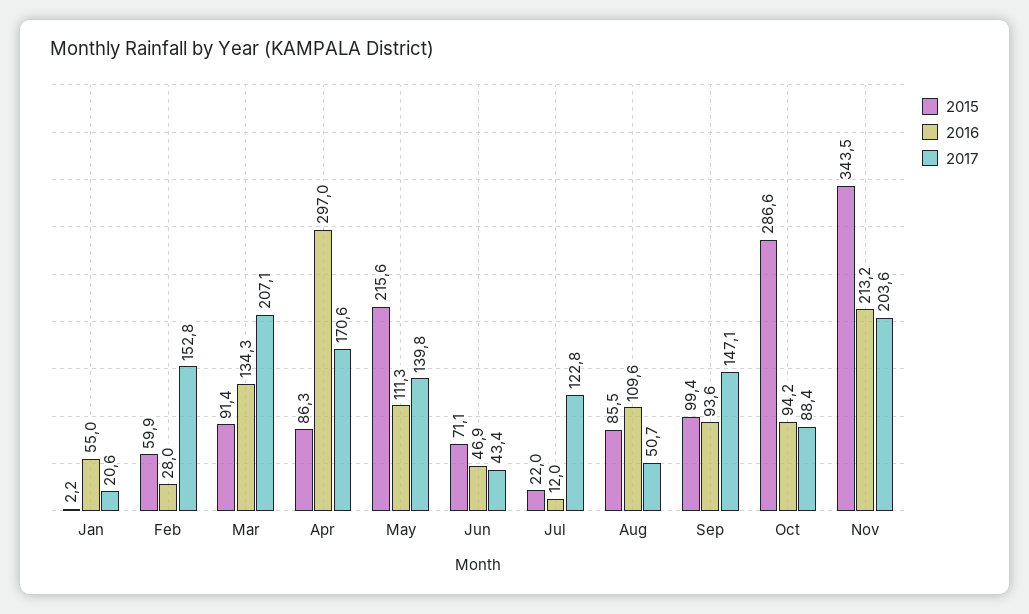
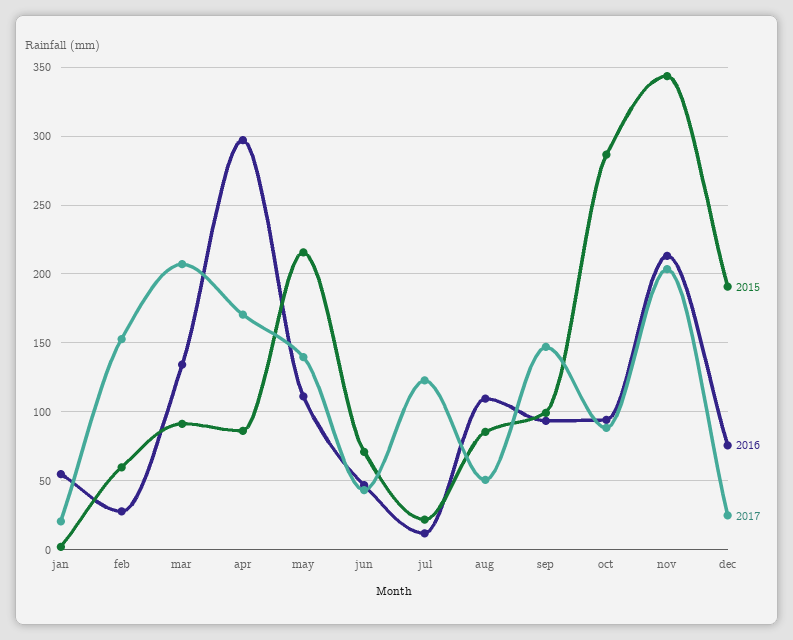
2015, dec: none -> 190
2016, dec: none -> 75
2017, dec: none -> 25

